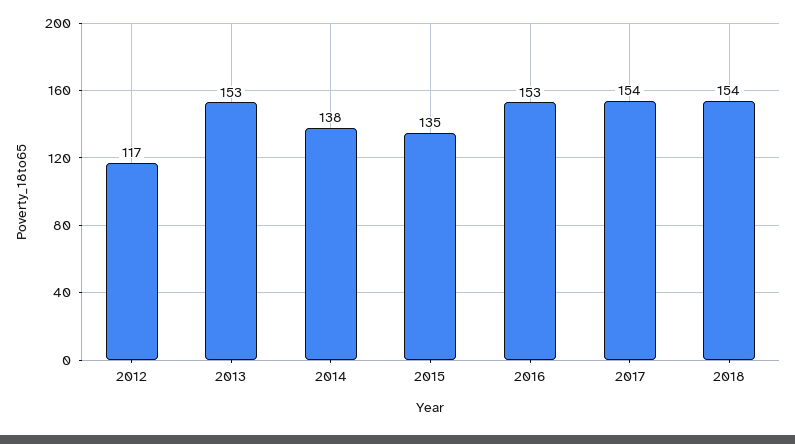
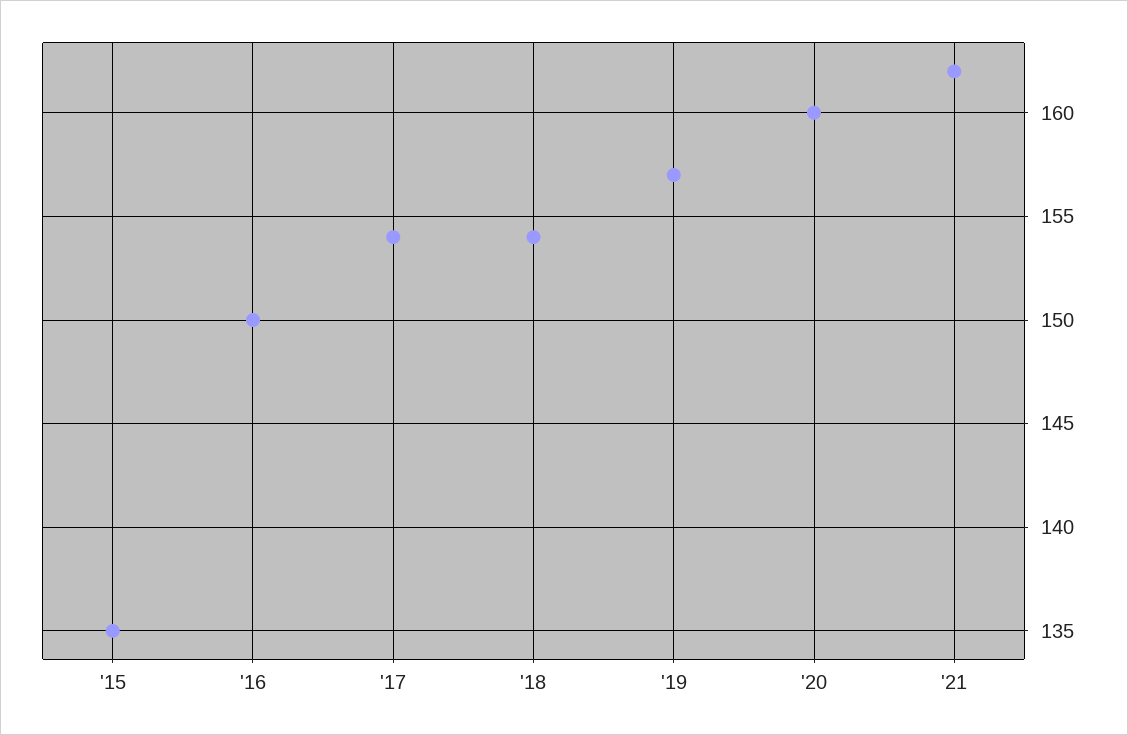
2012: 117 -> none
2013: 153 -> none
2014: 138 -> none
2016: 153 -> 150
'19: none -> 157
'20: none -> 160
'21: none -> 162

